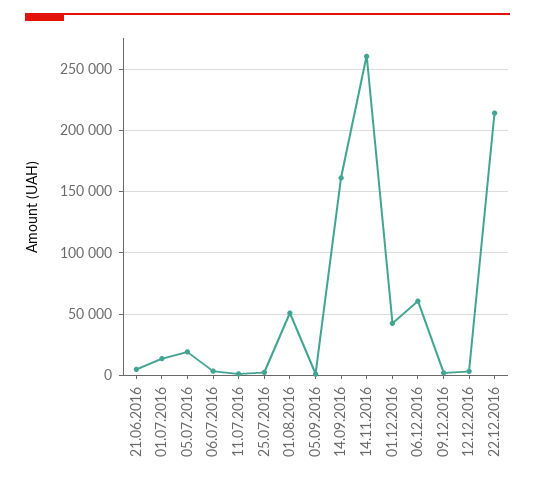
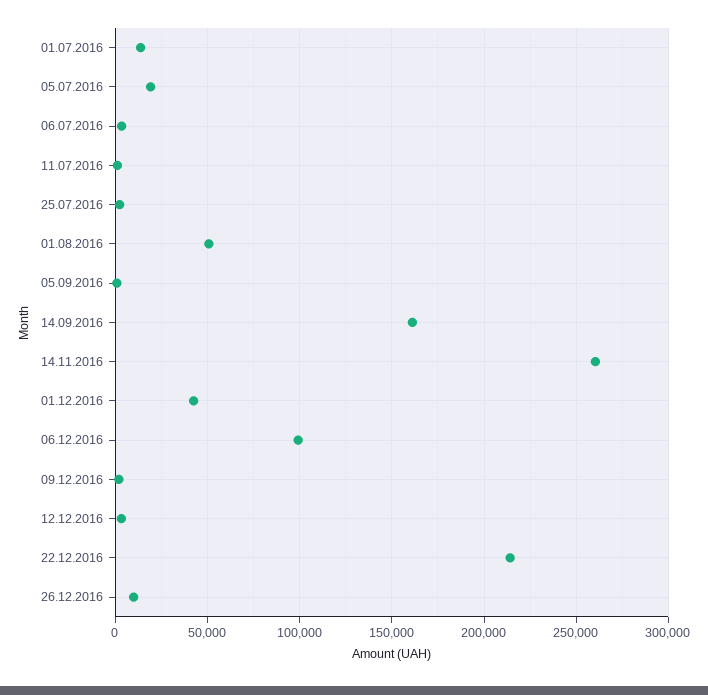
21.06.2016: 5000 -> none
06.12.2016: 60000 -> 100000
26.12.2016: none -> 10000

